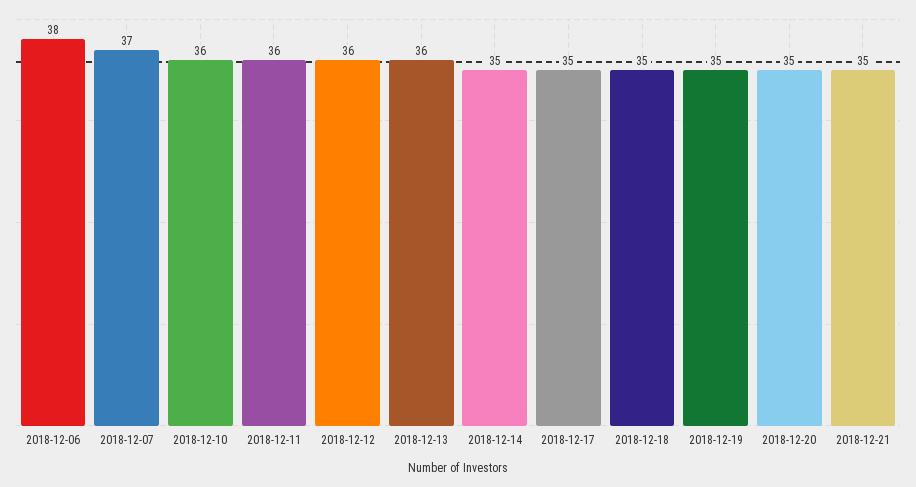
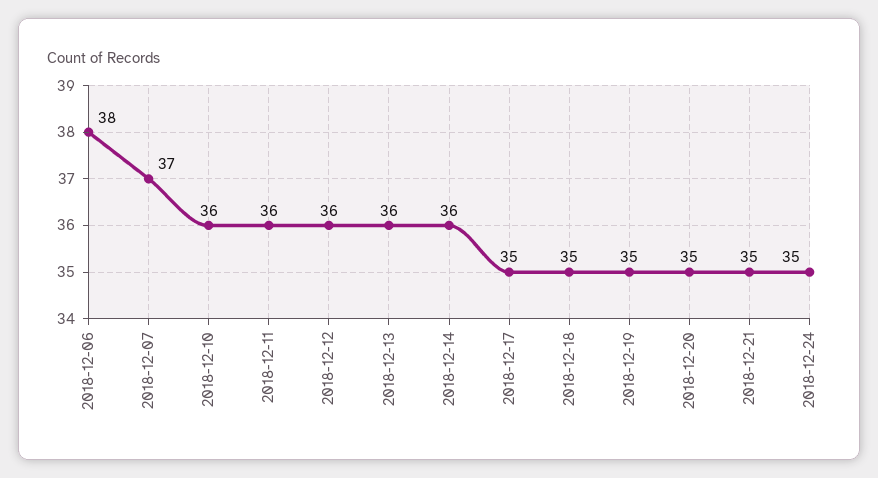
2018-12-14: 35 -> 36
2018-12-24: none -> 35

